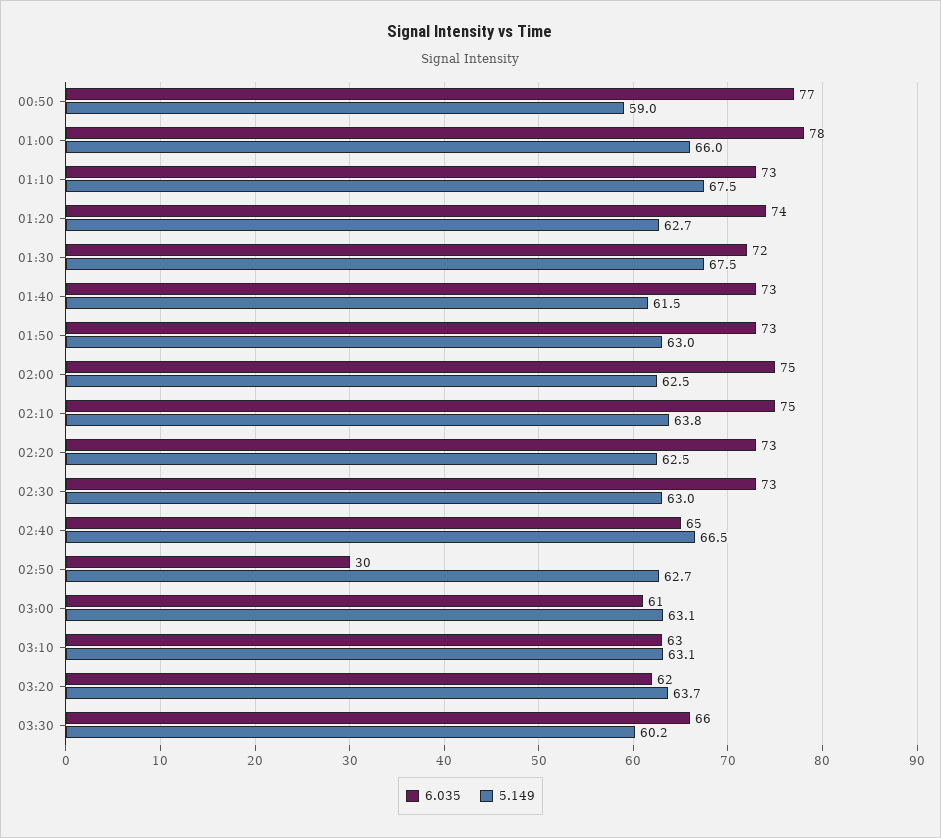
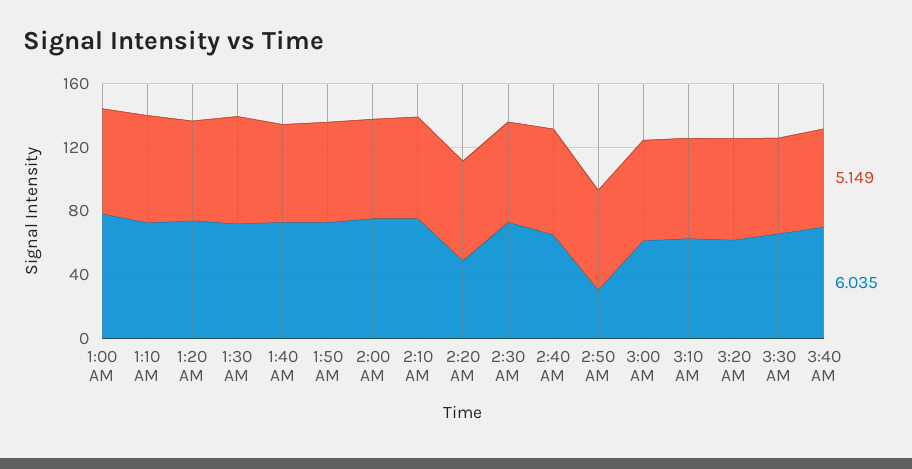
6.035, 00:50: 77 -> none
5.149, 00:50: 59 -> none
6.035, 02:20: 73 -> 50
5.149, 3:40 AM: none -> 60
6.035, 3:40 AM: none -> 70

